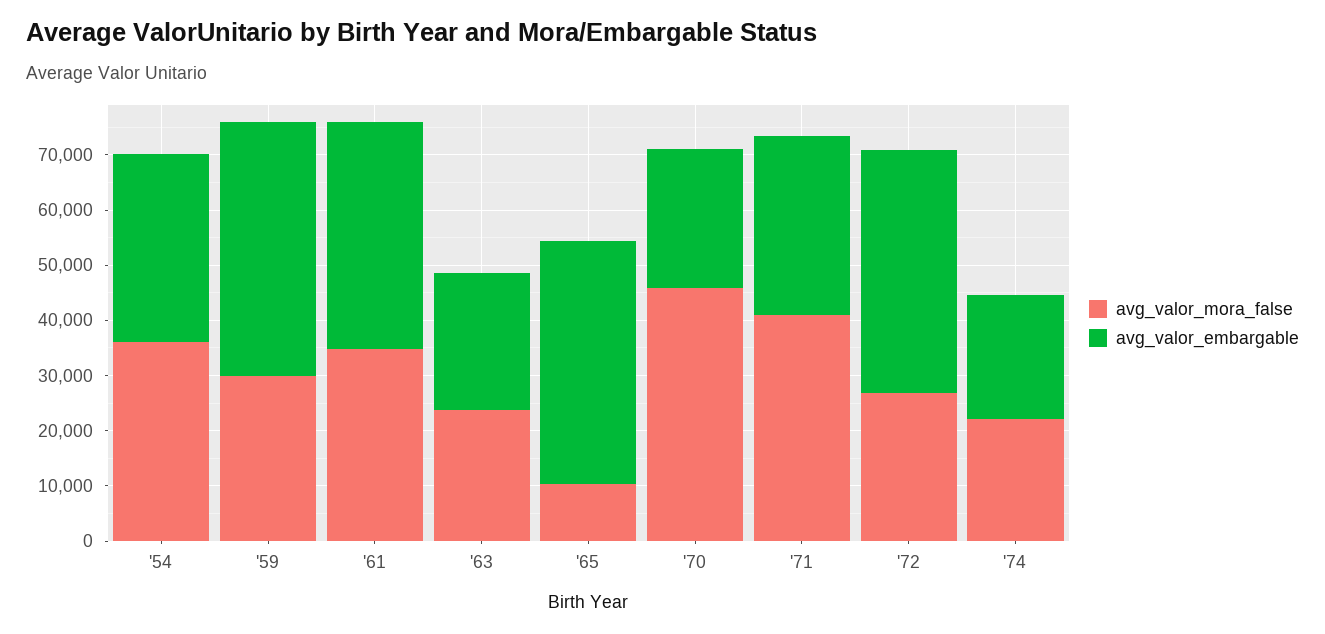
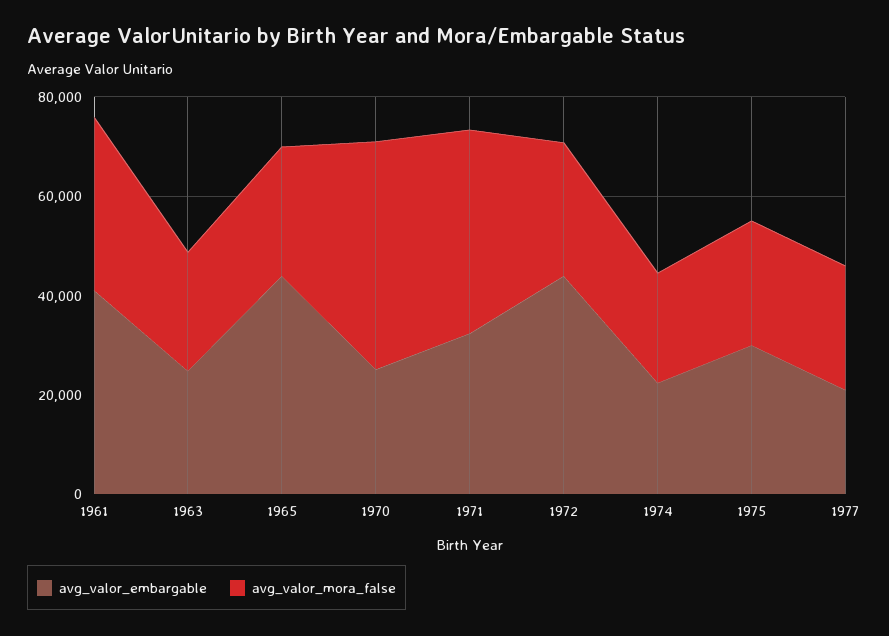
avg_valor_mora_false, '54: 36000 -> none
avg_valor_embargable, '54: 34000 -> none
avg_valor_mora_false, '59: 30000 -> none
avg_valor_embargable, '59: 46000 -> none
avg_valor_mora_false, '65: 10000 -> 25000
avg_valor_embargable, 1975: none -> 30000
avg_valor_mora_false, 1975: none -> 25000
avg_valor_embargable, 1977: none -> 20000
avg_valor_mora_false, 1977: none -> 25000

